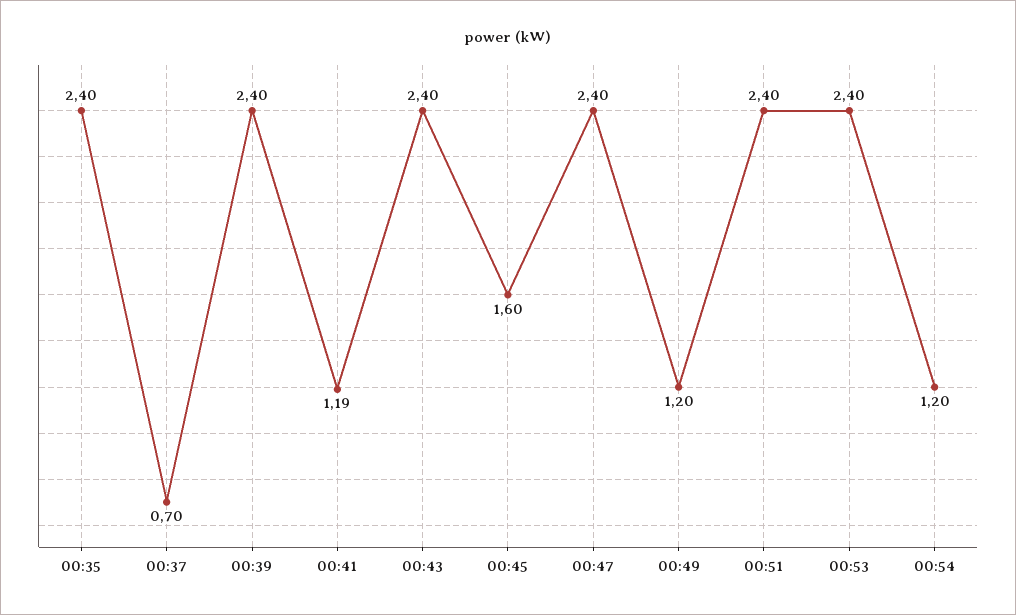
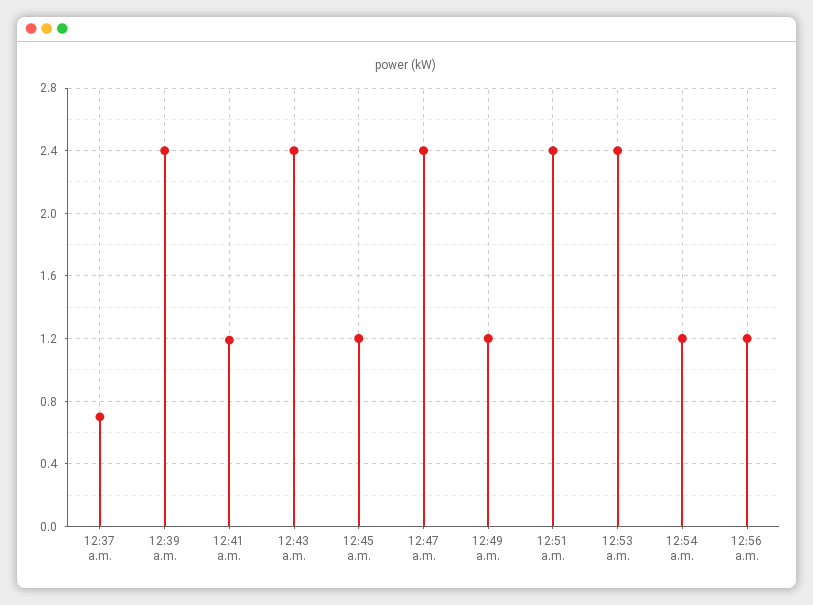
00:35: 2.4 -> none
00:45: 1.6 -> 1.2
12:56 a.m.: none -> 1.2

